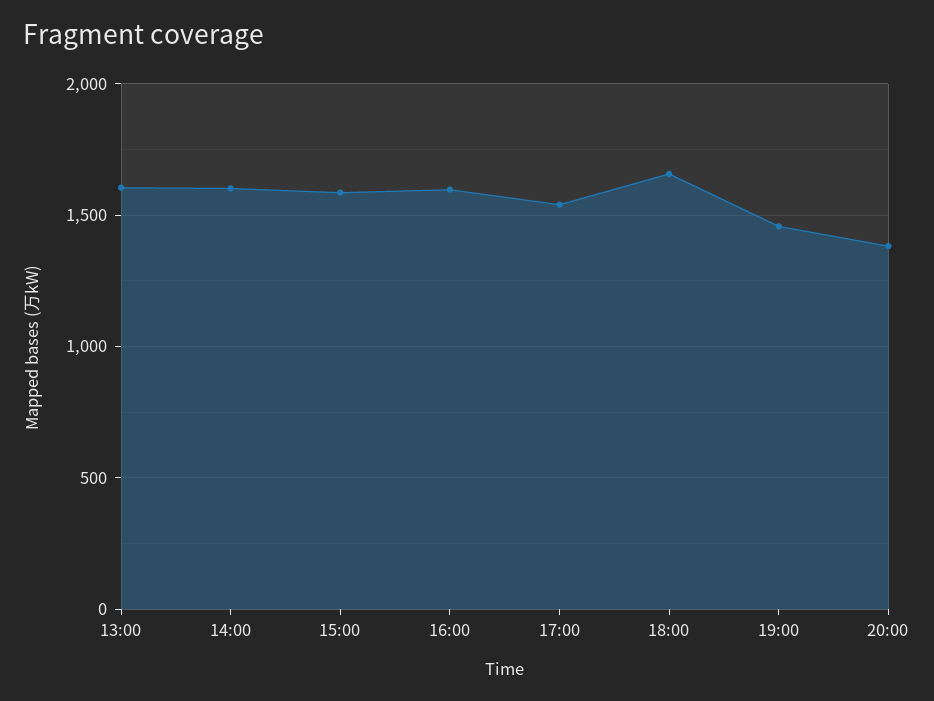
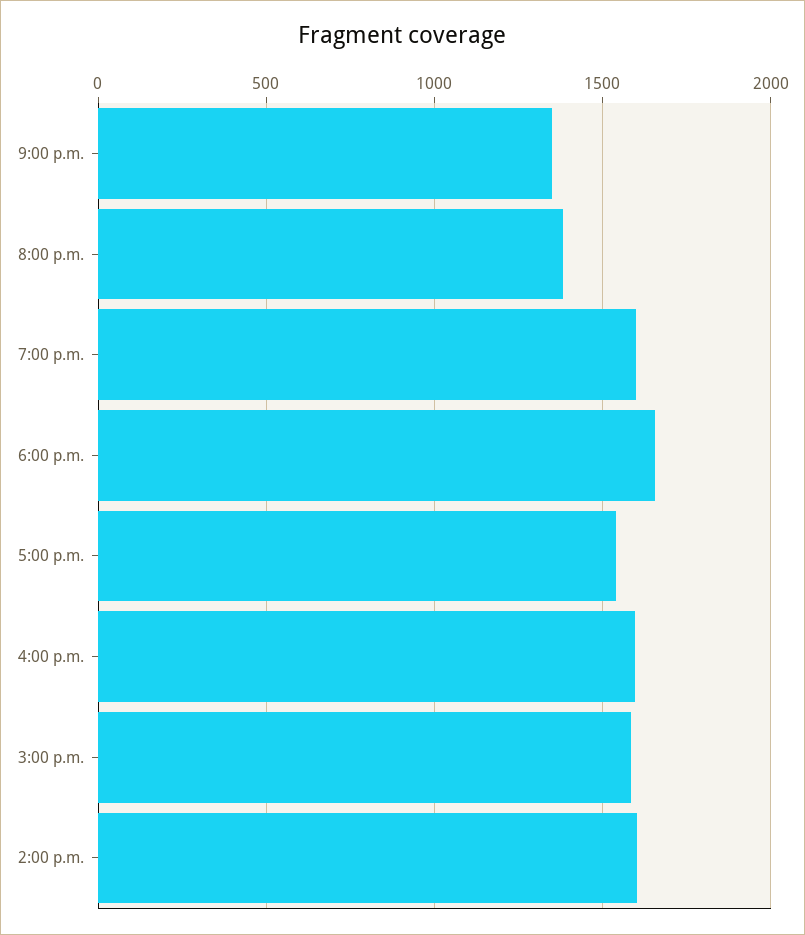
13:00: 1600 -> none
19:00: 1450 -> 1600
9:00 p.m.: none -> 1350

